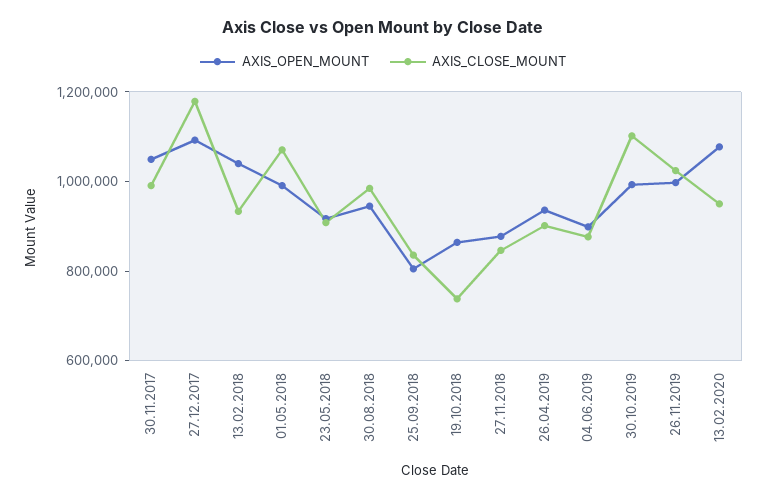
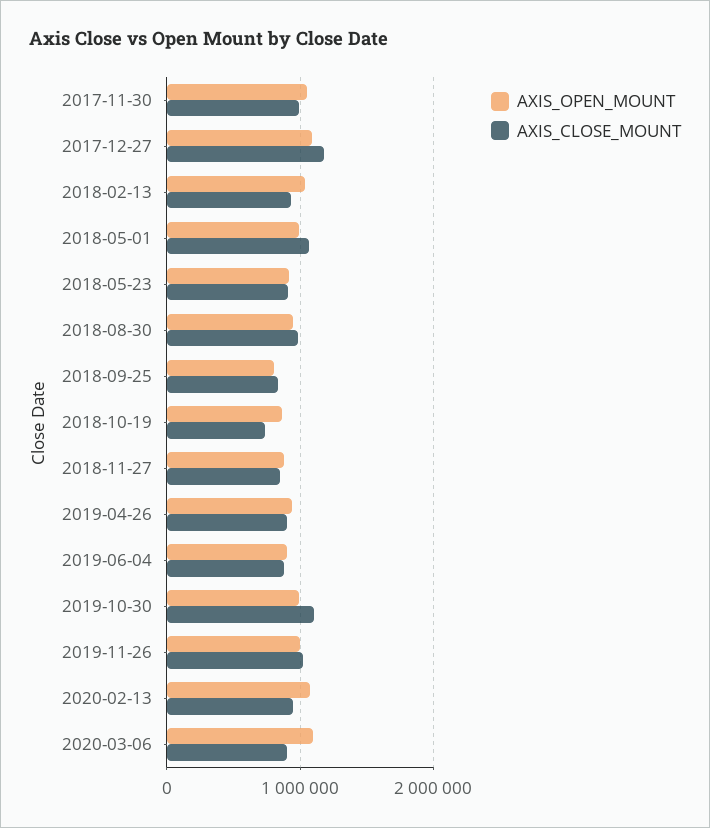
AXIS_OPEN_MOUNT, 2020-03-06: none -> 1100000
AXIS_CLOSE_MOUNT, 2020-03-06: none -> 900000

